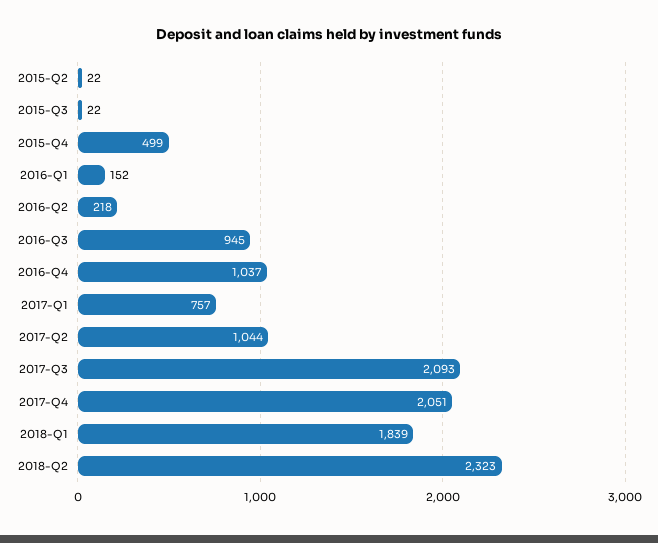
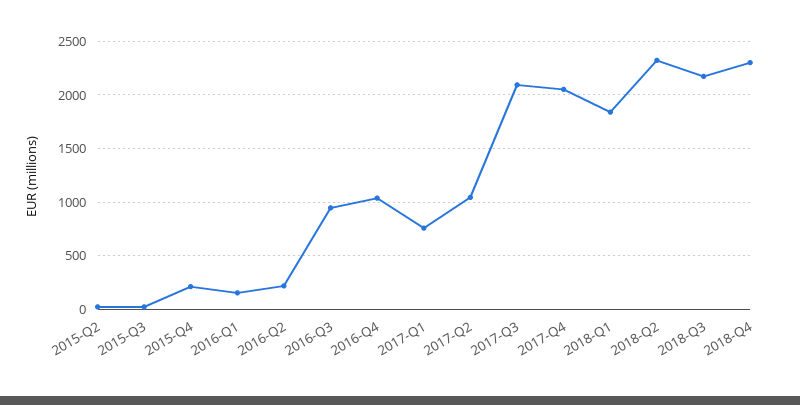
2015-Q4: 499 -> 200
2018-Q3: none -> 2200
2018-Q4: none -> 2300

